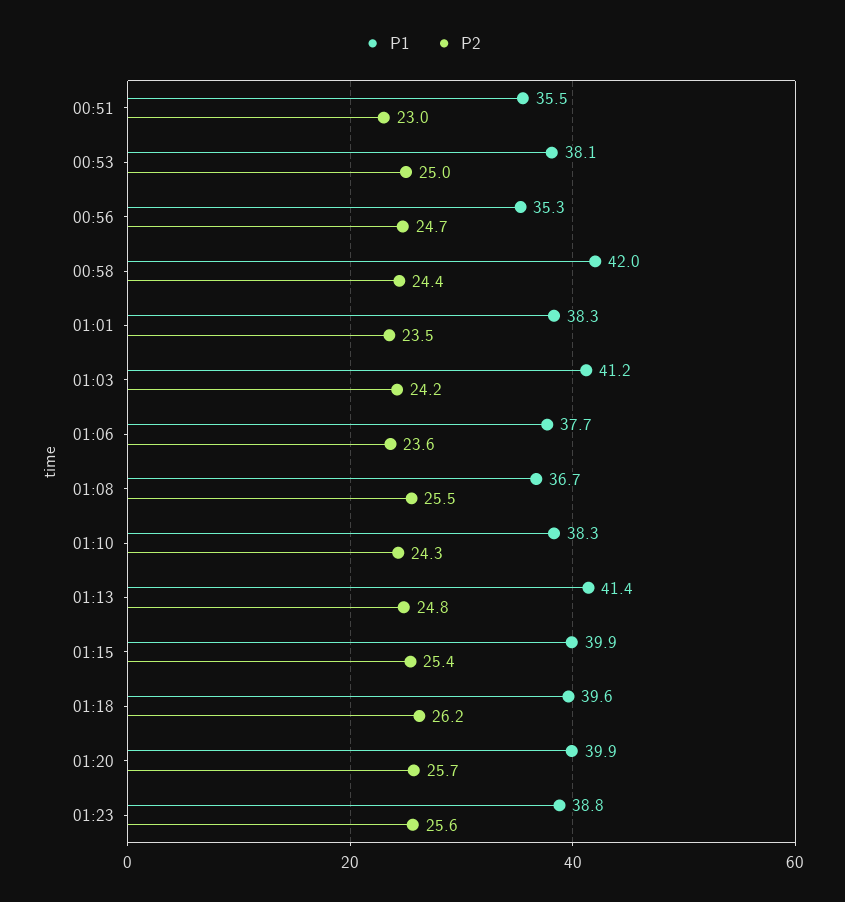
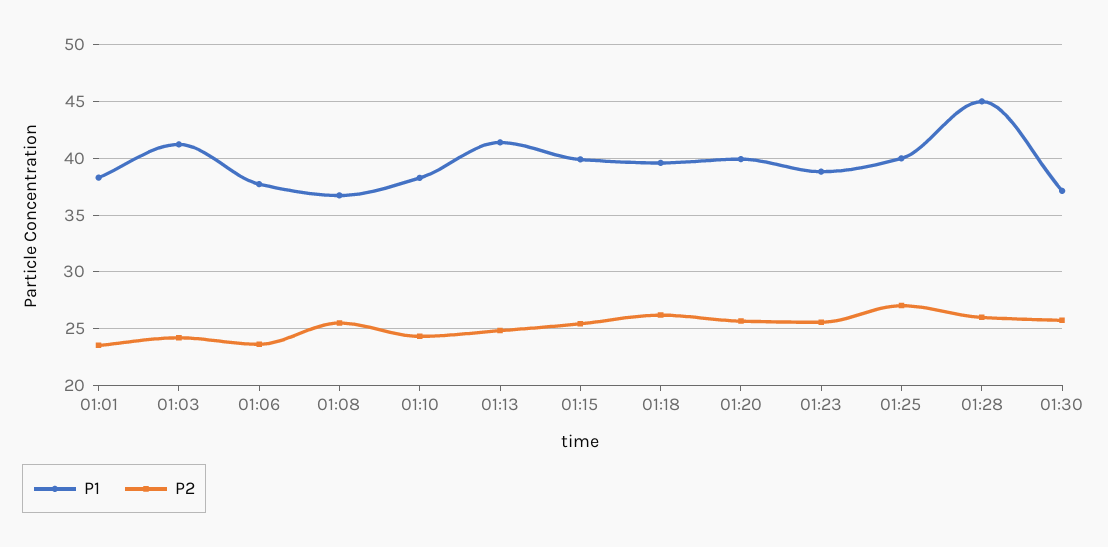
P1, 00:51: 35.5 -> none
P2, 00:51: 23 -> none
P1, 00:53: 38.1 -> none
P2, 00:53: 25 -> none
P1, 00:56: 35.3 -> none
P2, 00:56: 24.7 -> none
P1, 00:58: 42 -> none
P2, 00:58: 24.4 -> none
P1, 01:25: none -> 40
P2, 01:25: none -> 27
P1, 01:28: none -> 45
P2, 01:28: none -> 26
P1, 01:30: none -> 37
P2, 01:30: none -> 26

